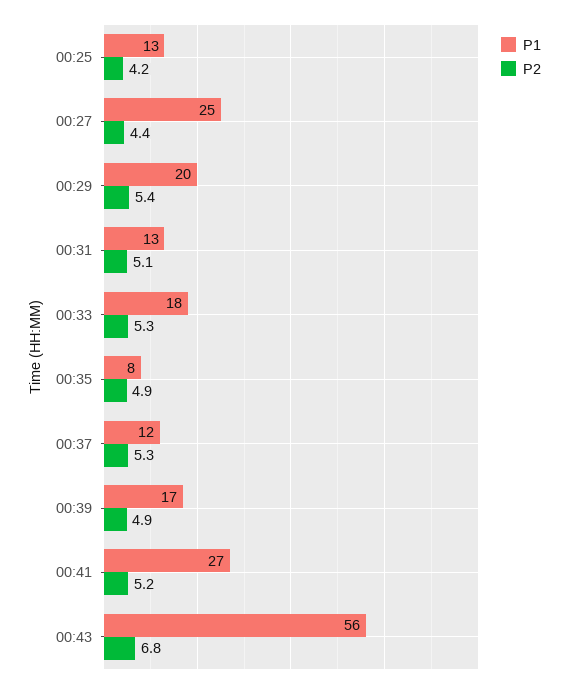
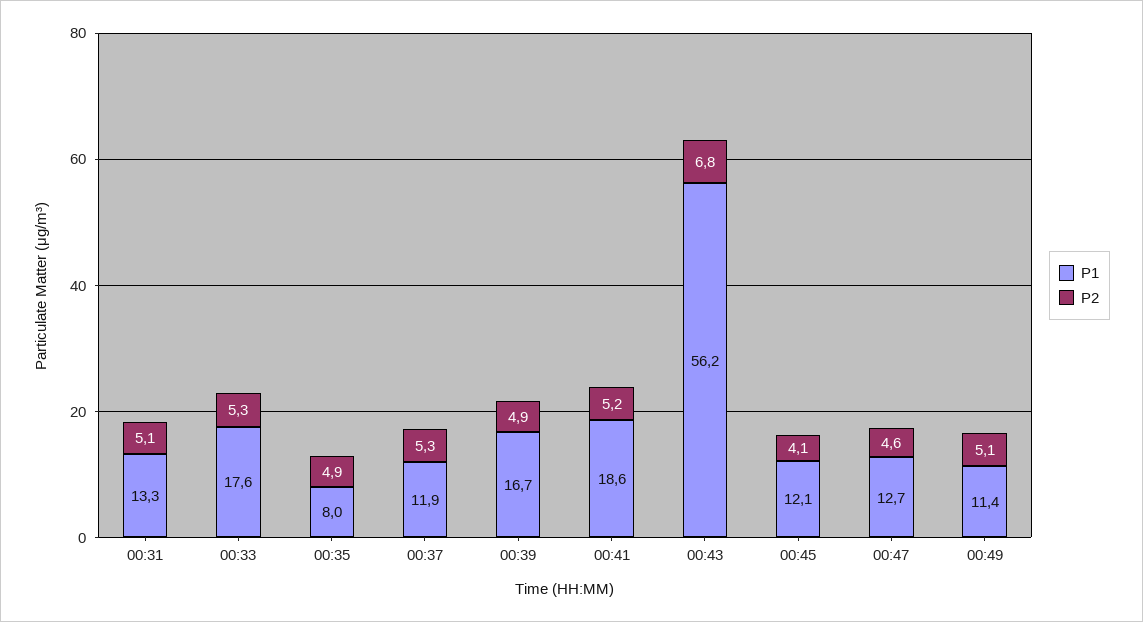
P1, 00:25: 13 -> none
P2, 00:25: 4.2 -> none
P1, 00:27: 25 -> none
P2, 00:27: 4.4 -> none
P1, 00:29: 20 -> none
P2, 00:29: 5.4 -> none
P1, 00:41: 27 -> 18.6
P1, 00:45: none -> 12.1
P2, 00:45: none -> 4.1
P1, 00:47: none -> 12.7
P2, 00:47: none -> 4.6
P1, 00:49: none -> 11.4
P2, 00:49: none -> 5.1

